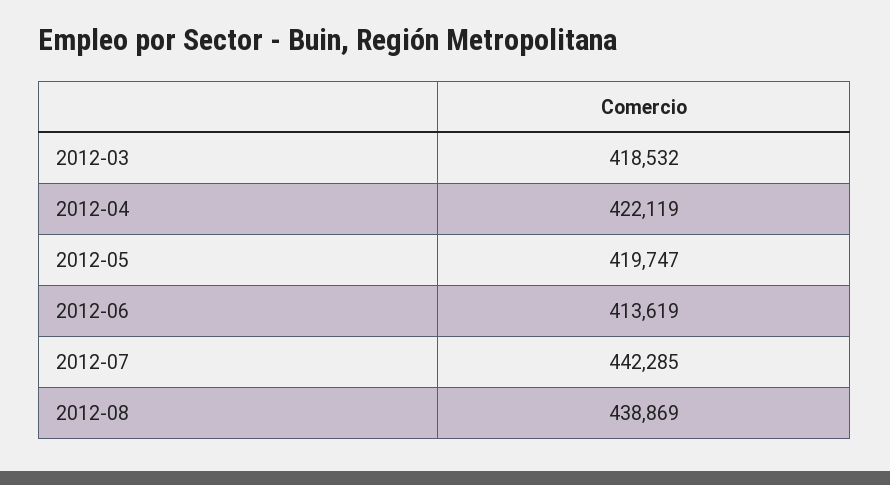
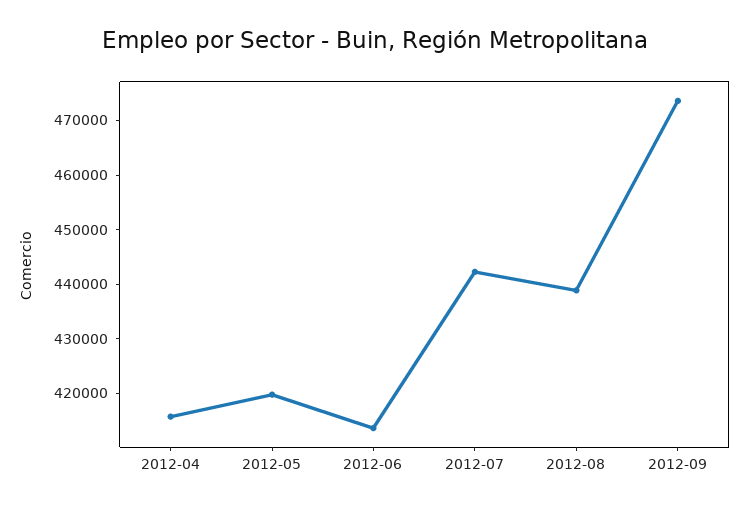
2012-03: 418532 -> none
2012-04: 422119 -> 416000
2012-09: none -> 474000

